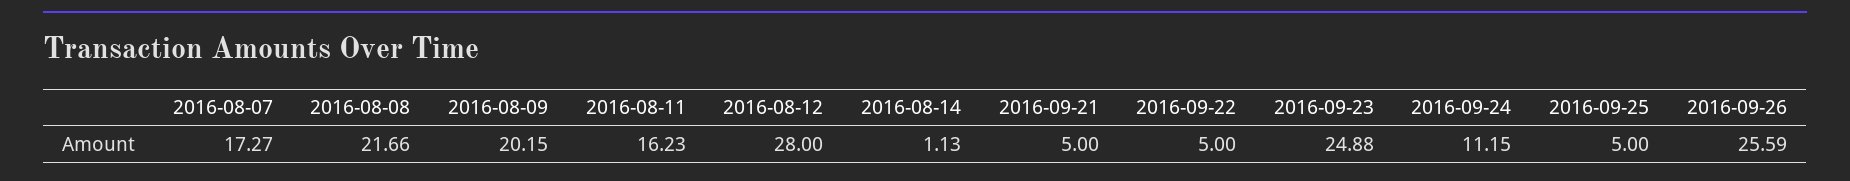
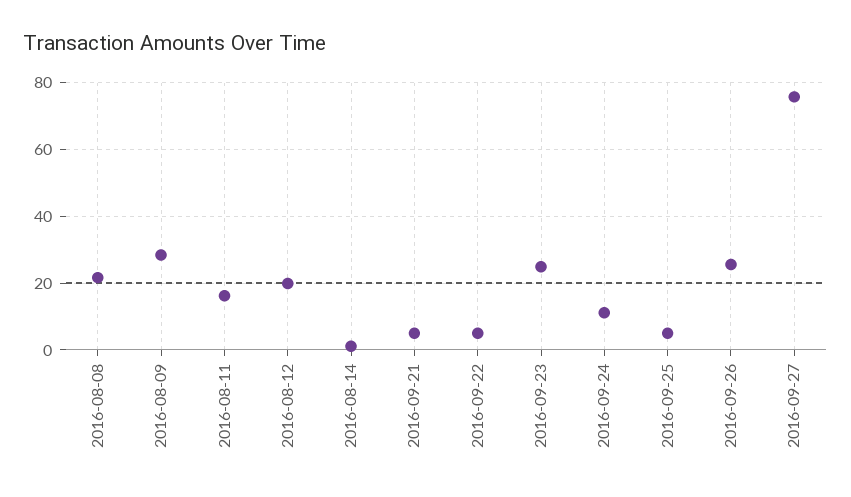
2016-08-07: 17.27 -> none
2016-08-09: 20.15 -> 28
2016-08-12: 28 -> 20
2016-09-27: none -> 76

